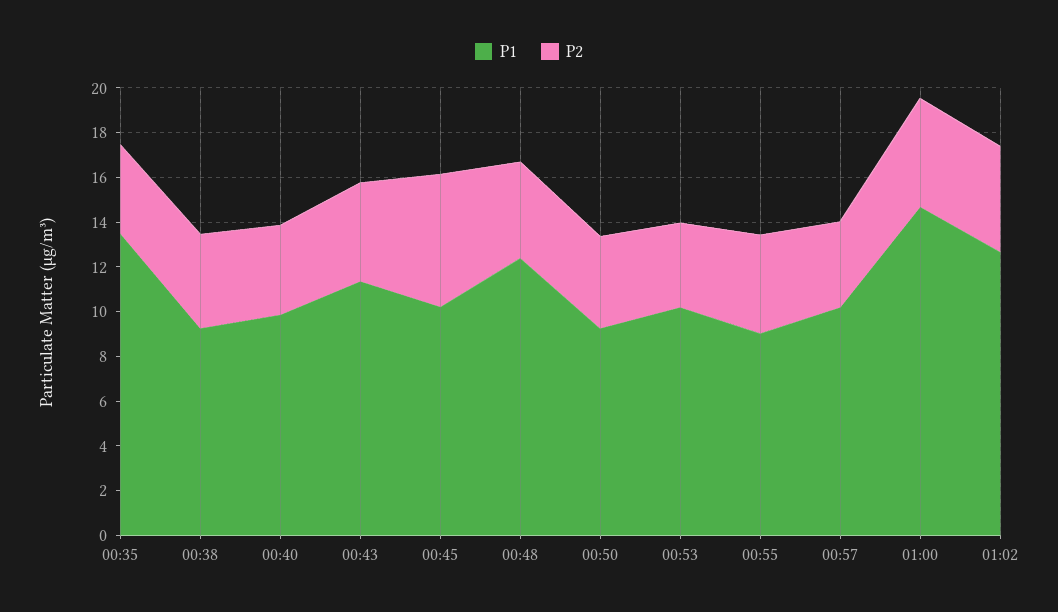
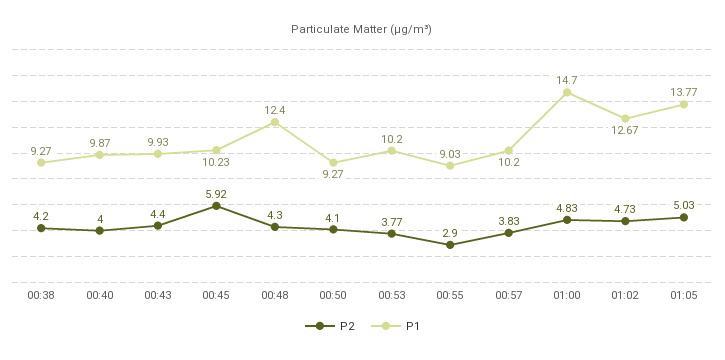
P1, 00:35: 13.5 -> none
P2, 00:35: 4 -> none
P1, 00:43: 11.5 -> 9.93
P2, 00:55: 4.5 -> 2.9
P2, 01:05: none -> 5.03
P1, 01:05: none -> 13.77

